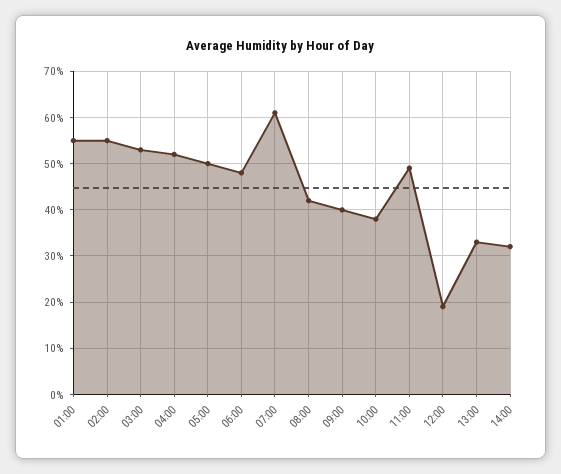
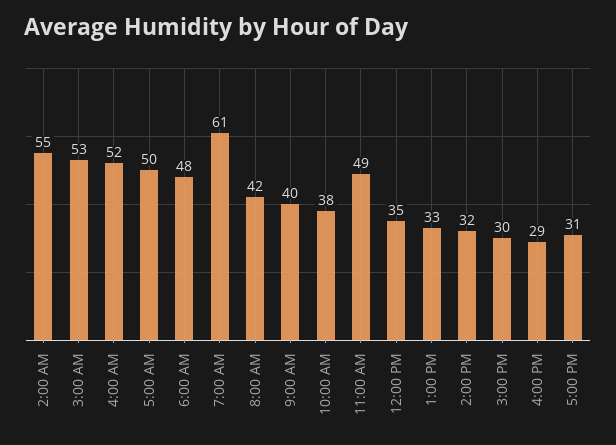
01:00: 55 -> none
12:00: 20 -> 35
3:00 PM: none -> 30
4:00 PM: none -> 29
5:00 PM: none -> 31

